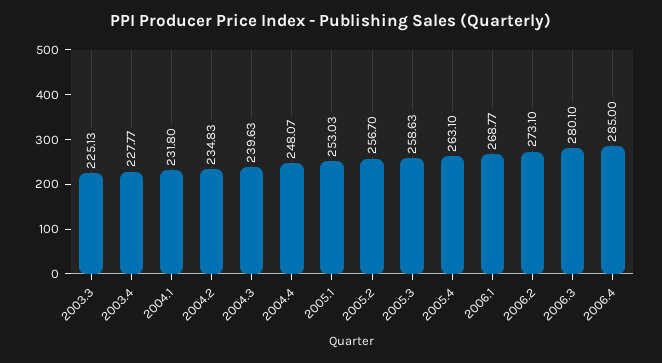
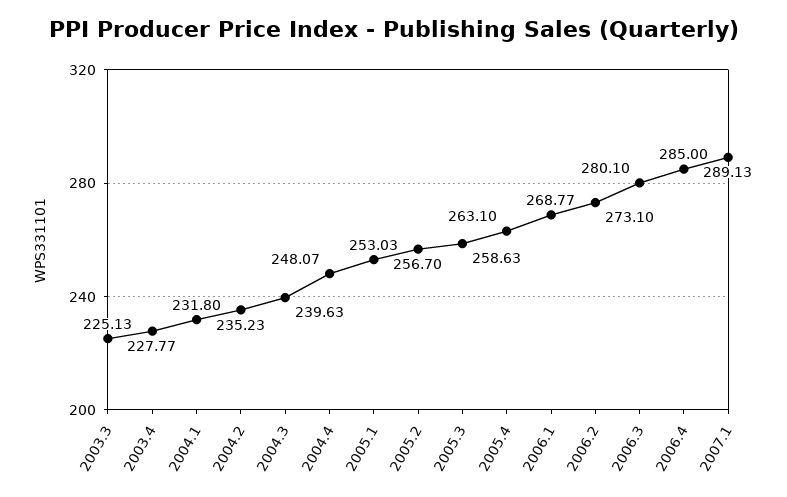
2004.2: 234.83 -> 235.23
2007.1: none -> 289.13

